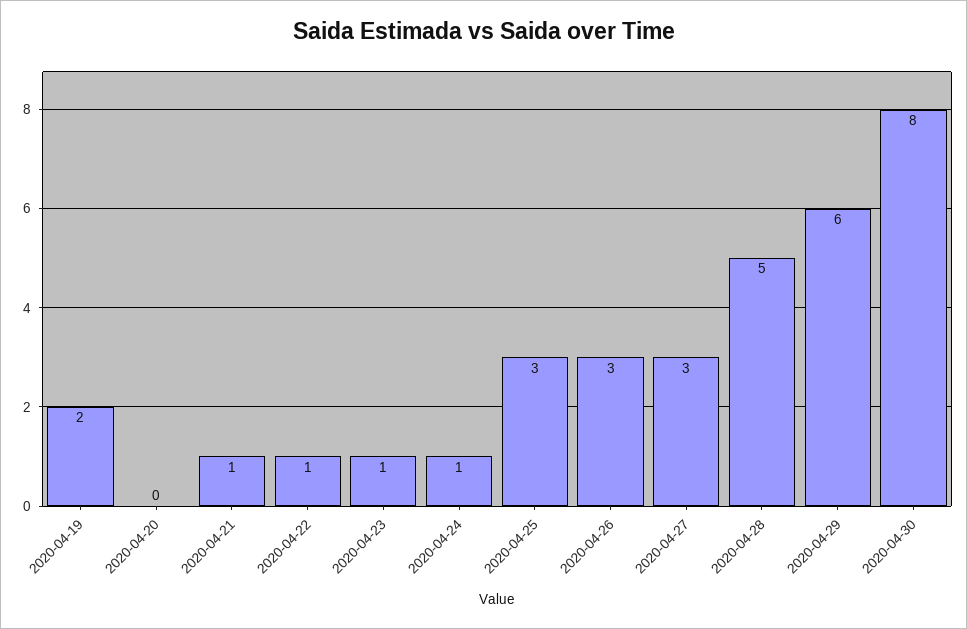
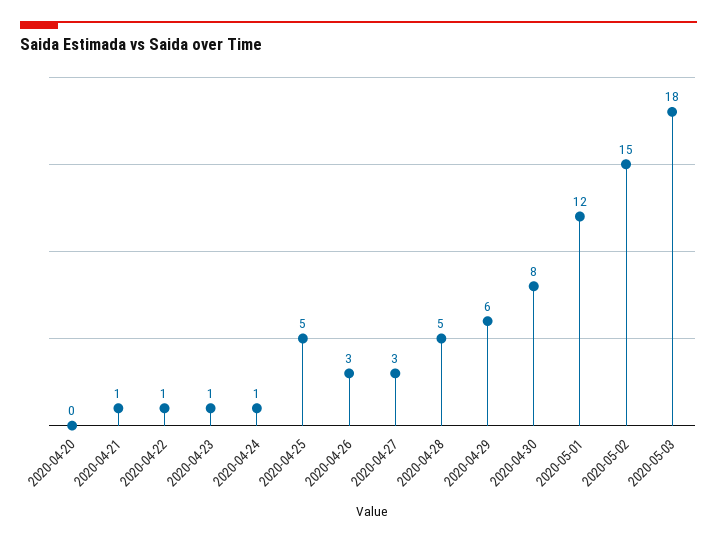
2020-04-19: 2 -> none
2020-04-25: 3 -> 5
2020-05-01: none -> 12
2020-05-02: none -> 15
2020-05-03: none -> 18

